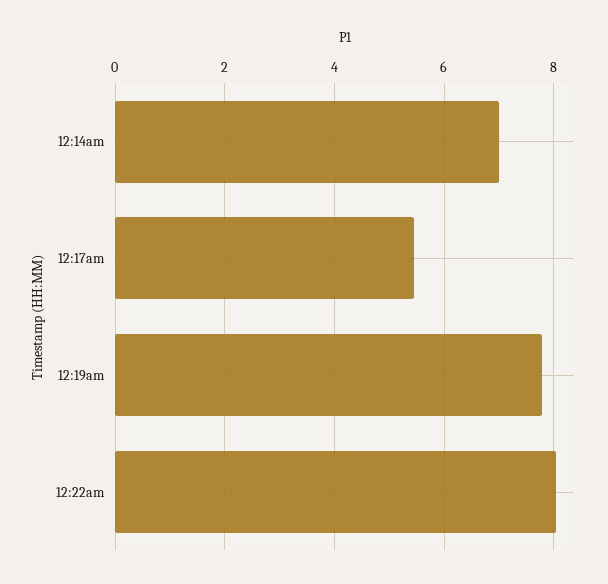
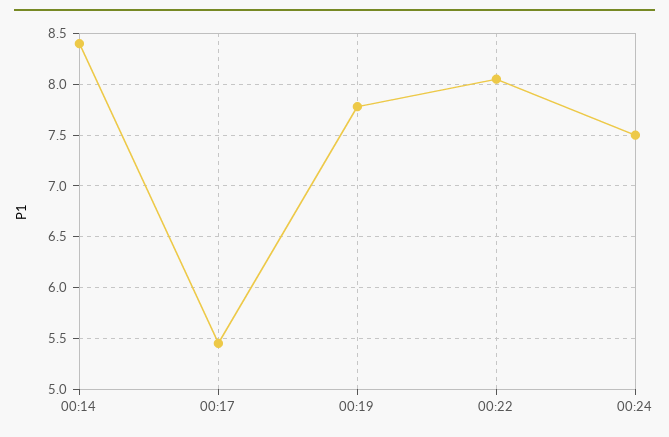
12:14am: 7 -> 8.4
00:24: none -> 7.5

